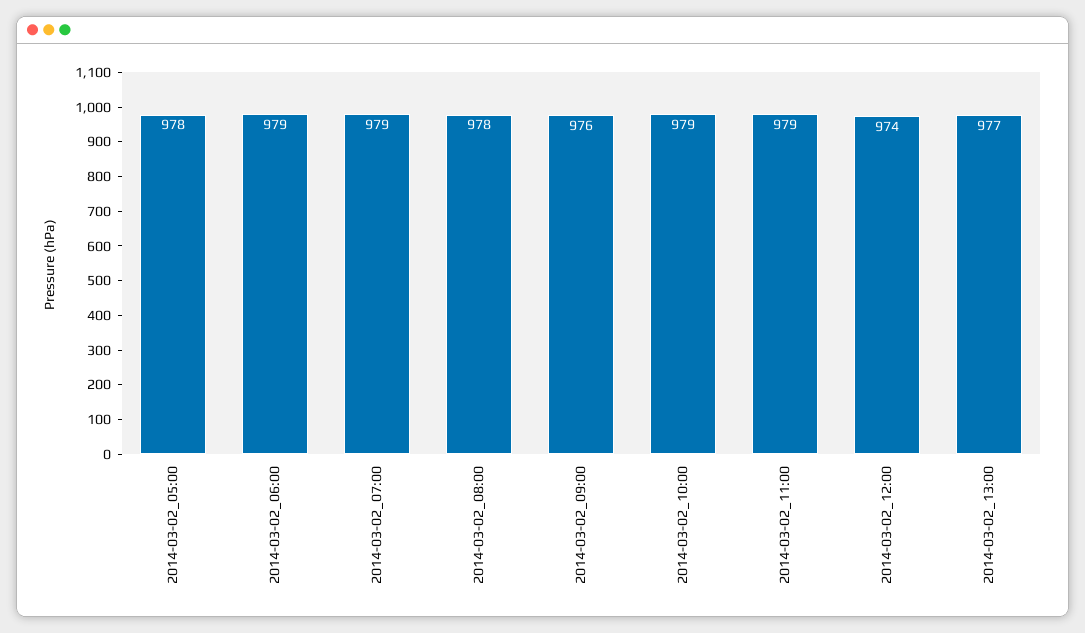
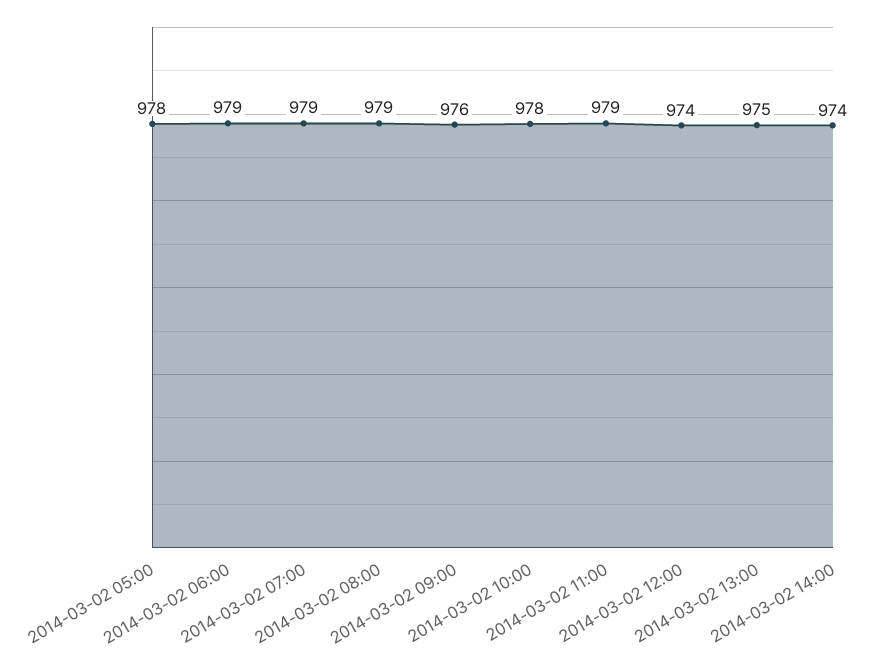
2014-03-02_08:00: 978 -> 979
2014-03-02_10:00: 979 -> 978
2014-03-02_13:00: 977 -> 975
2014-03-02 14:00: none -> 974

